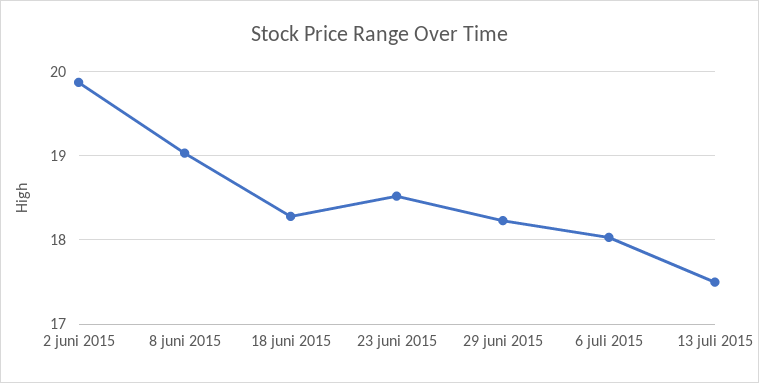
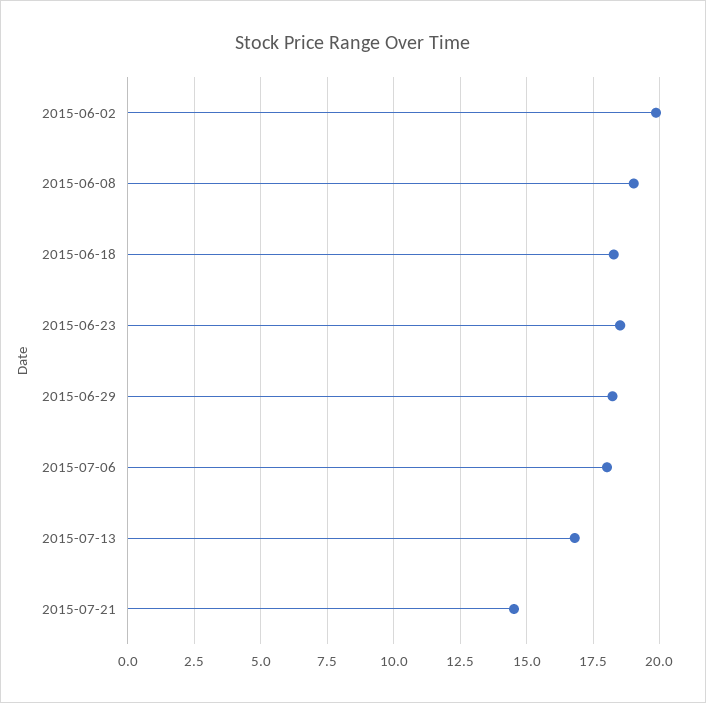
13 juli 2015: 17.5 -> 16.75
2015-07-21: none -> 14.5

